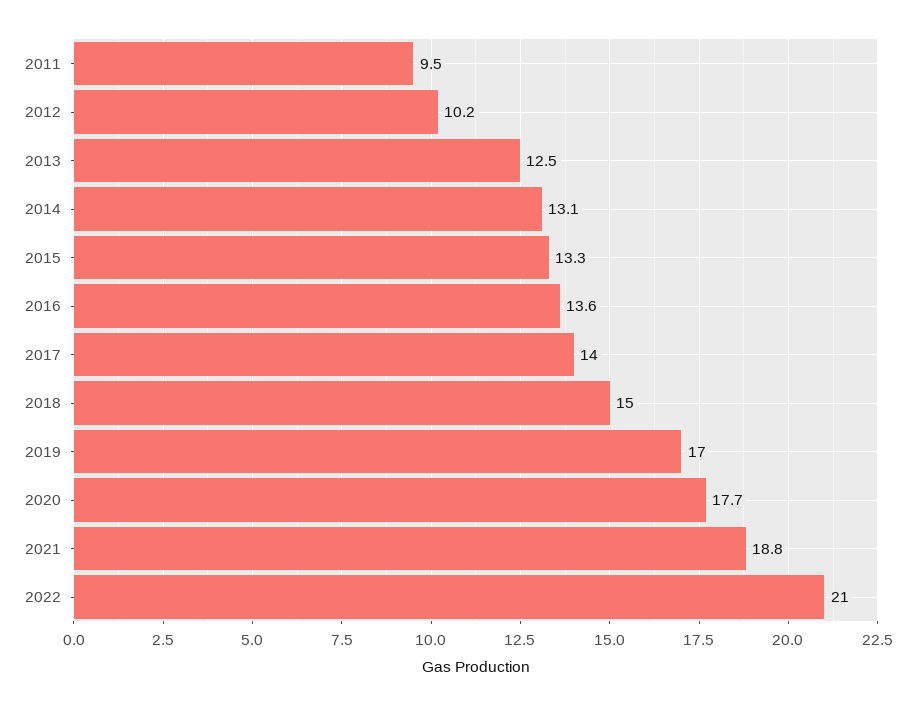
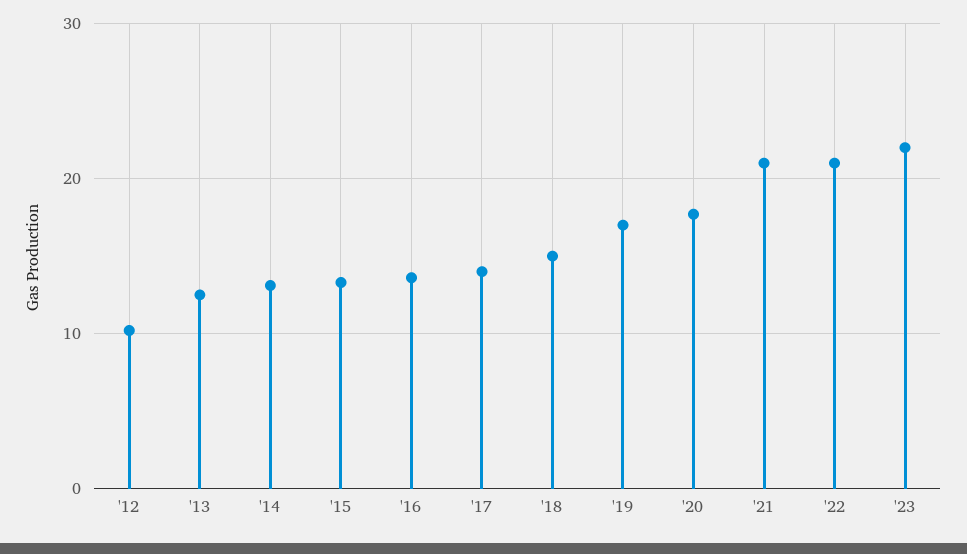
2011: 9.5 -> none
2021: 18.8 -> 21
'23: none -> 22

